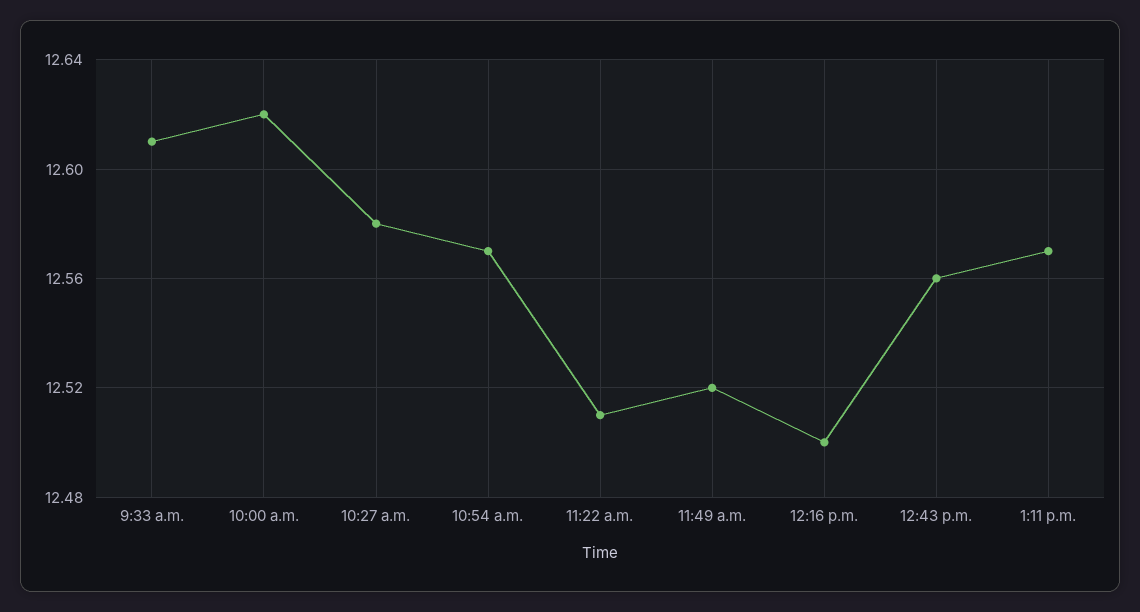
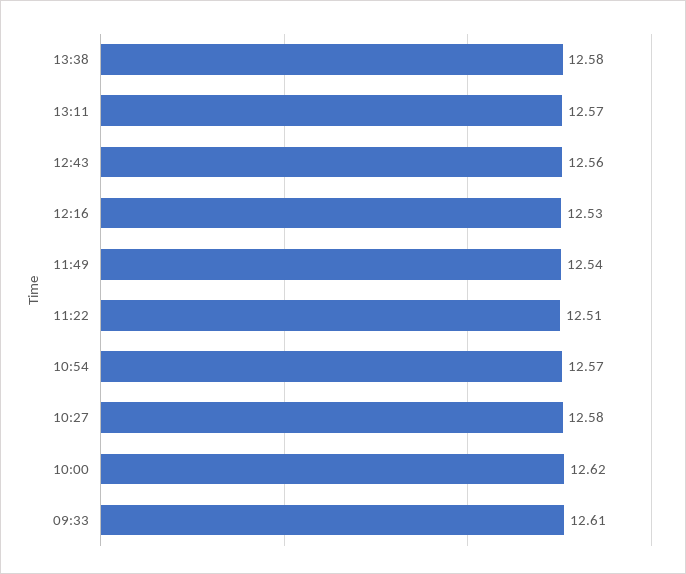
11:49 a.m.: 12.52 -> 12.54
12:16 p.m.: 12.5 -> 12.53
13:38: none -> 12.58

